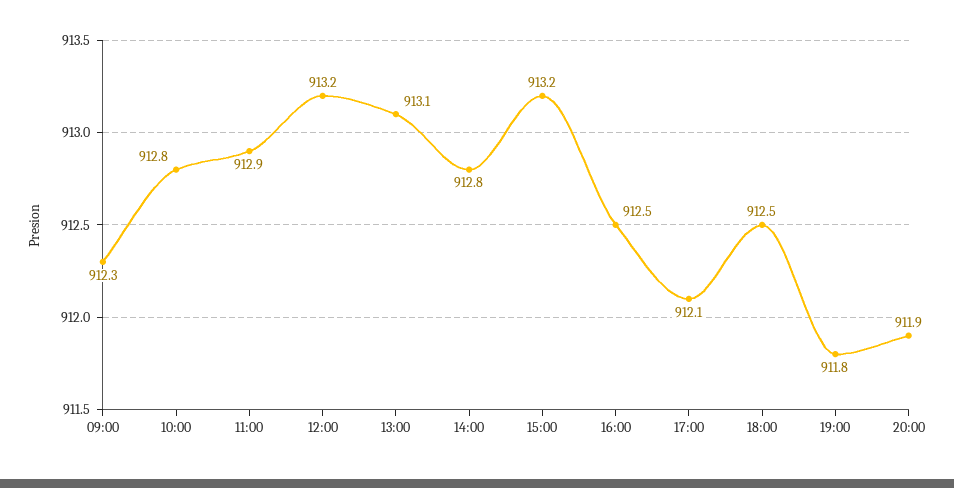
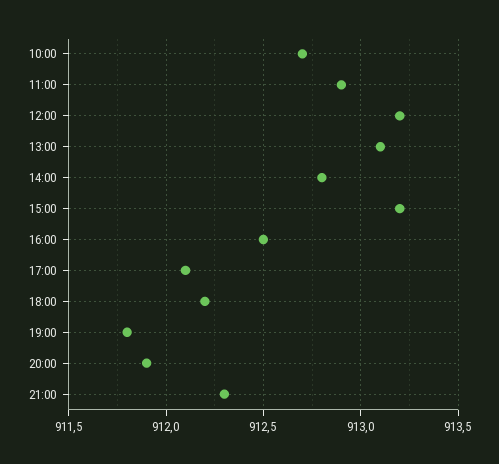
09:00: 912.3 -> none
10:00: 912.8 -> 912.7
18:00: 912.5 -> 912.2
21:00: none -> 912.3

